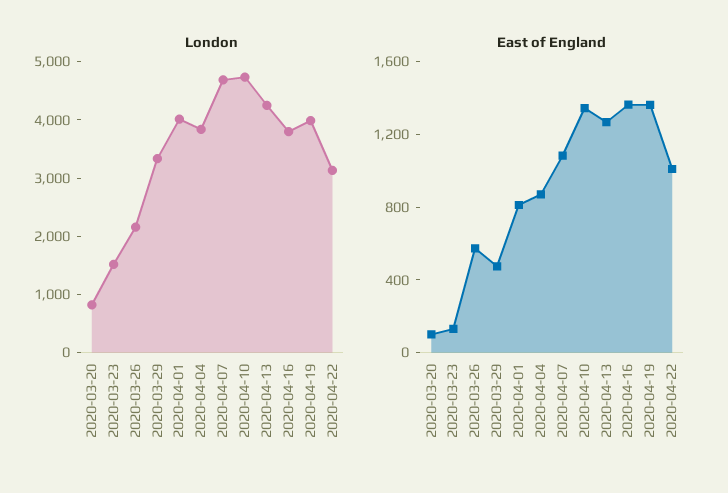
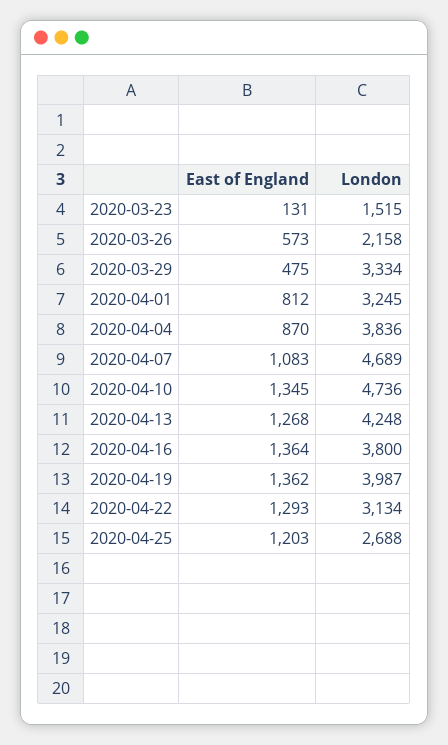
London, 2020-03-20: 800 -> none
London, 2020-04-01: 4000 -> 3245
East of England, 2020-03-20: 100 -> none
East of England, 2020-04-22: 1000 -> 1293
East of England, 2020-04-25: none -> 1203
London, 2020-04-25: none -> 2688

